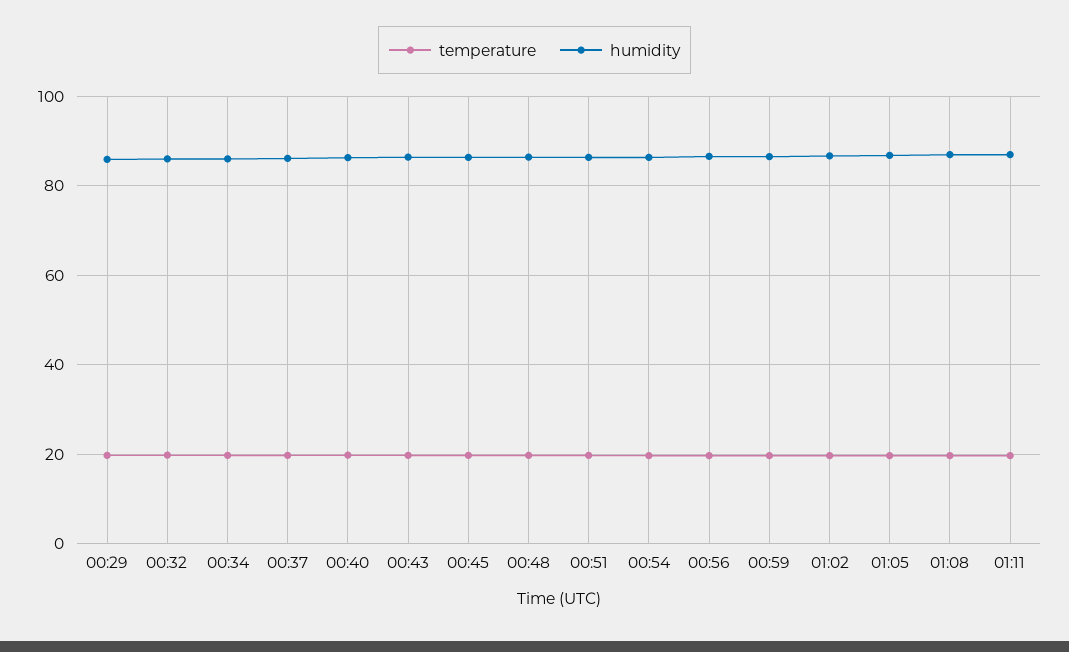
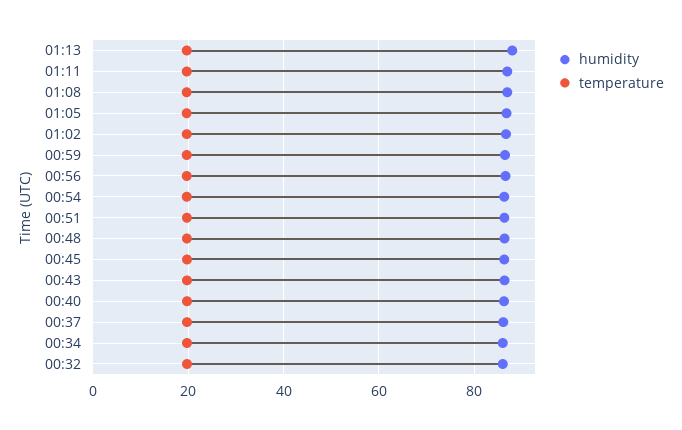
temperature, 00:29: 20 -> none
humidity, 00:29: 86 -> none
humidity, 01:13: none -> 88
temperature, 01:13: none -> 20

